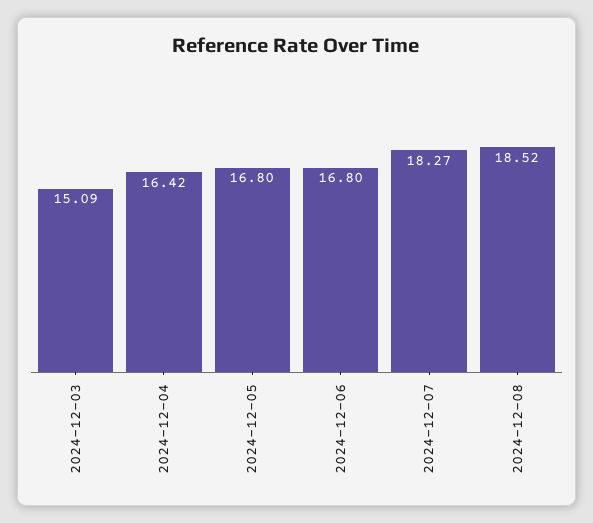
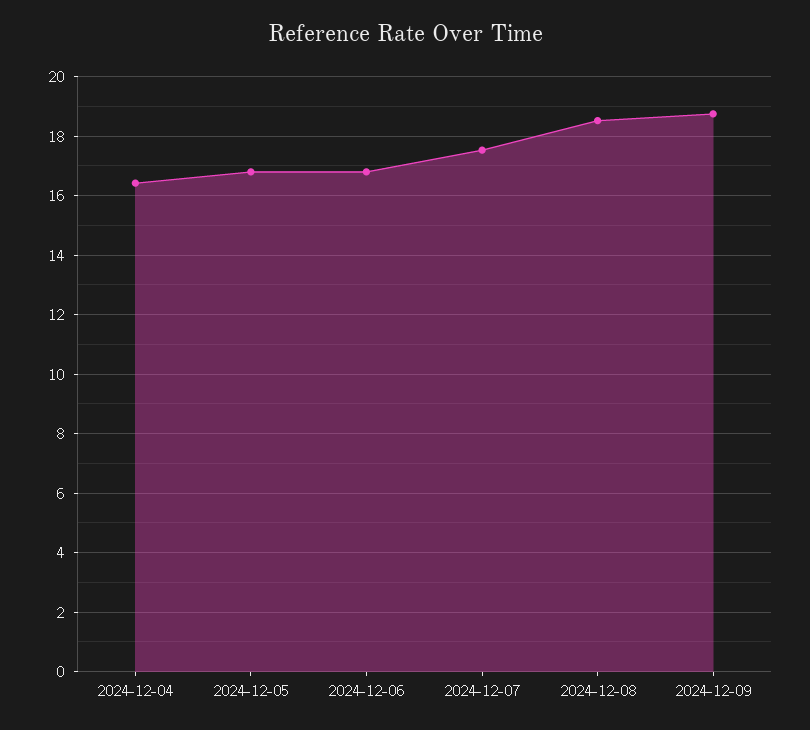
2024-12-03: 15.09 -> none
2024-12-07: 18.27 -> 17.5
2024-12-09: none -> 18.75

